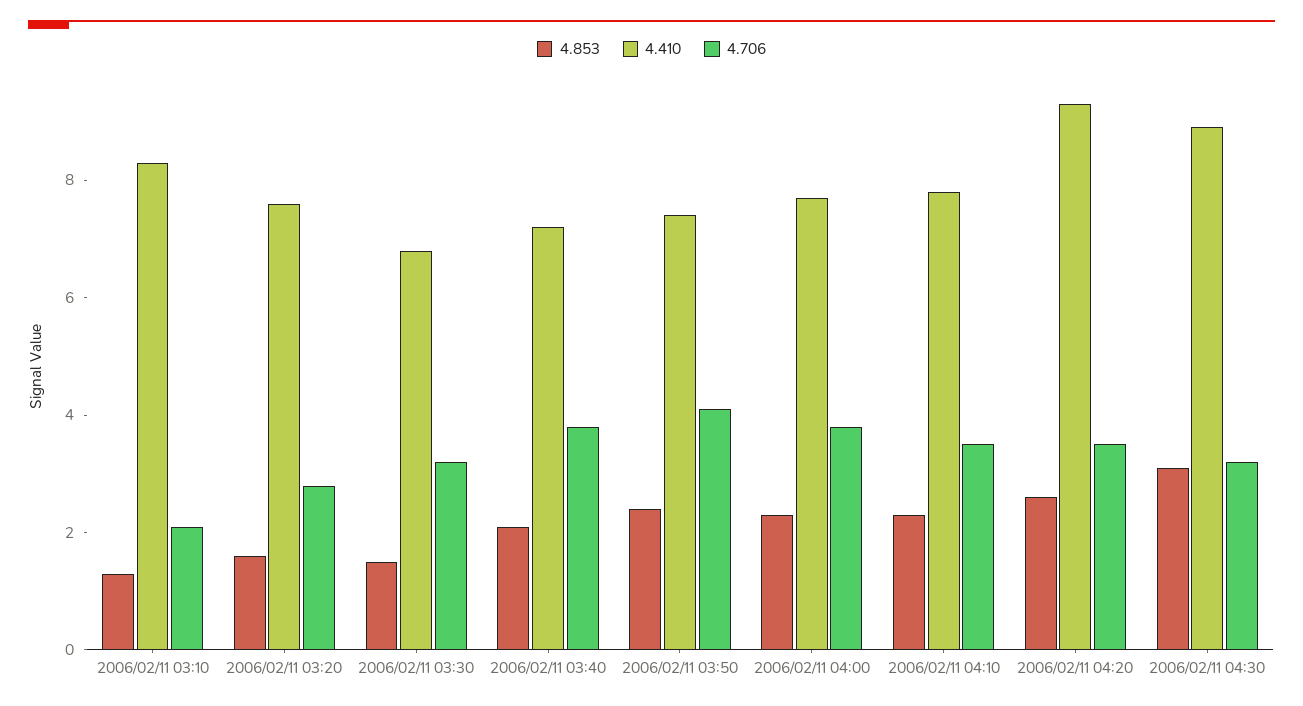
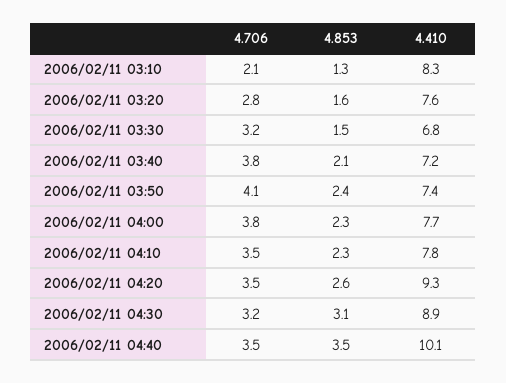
4.706, 2006/02/11 04:40: none -> 3.5
4.853, 2006/02/11 04:40: none -> 3.5
4.410, 2006/02/11 04:40: none -> 10.1

